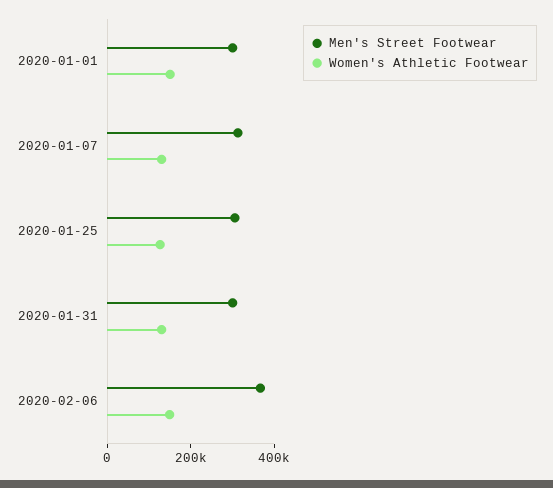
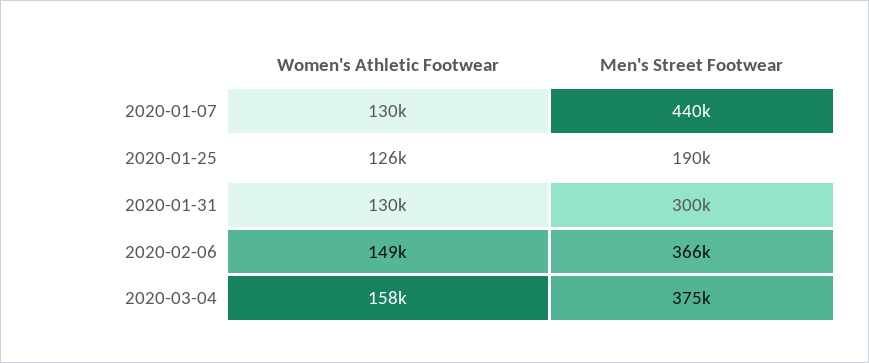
Men's Street Footwear, 2020-01-01: 300000 -> none
Women's Athletic Footwear, 2020-01-01: 150000 -> none
Men's Street Footwear, 2020-01-07: 300000 -> 440000
Men's Street Footwear, 2020-01-25: 300000 -> 190000
Women's Athletic Footwear, 2020-03-04: none -> 158000
Men's Street Footwear, 2020-03-04: none -> 375000

